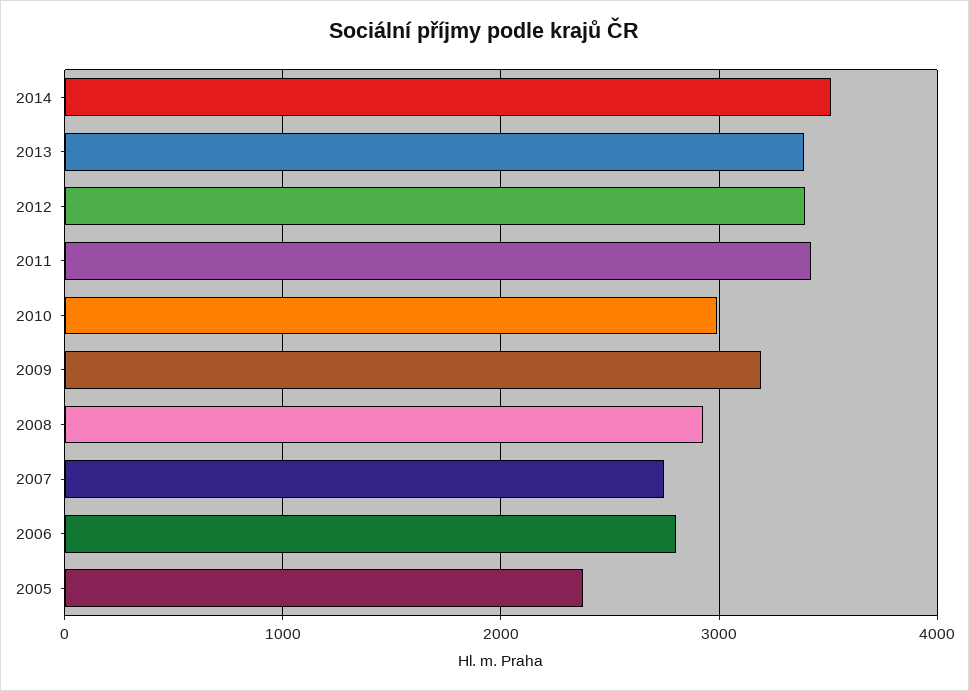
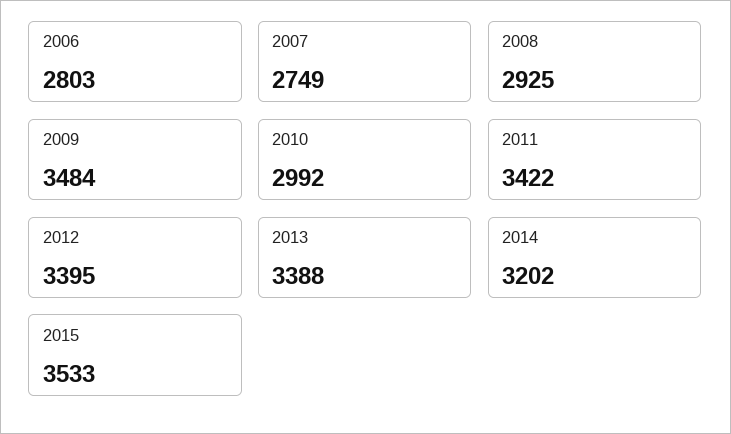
2014: 3500 -> 3202
2009: 3200 -> 3484
2005: 2400 -> none
2015: none -> 3533

